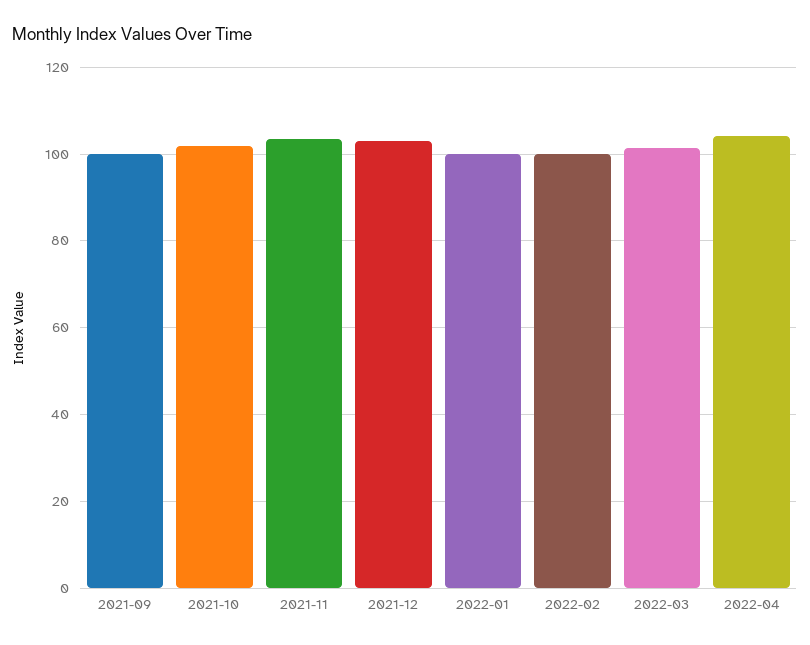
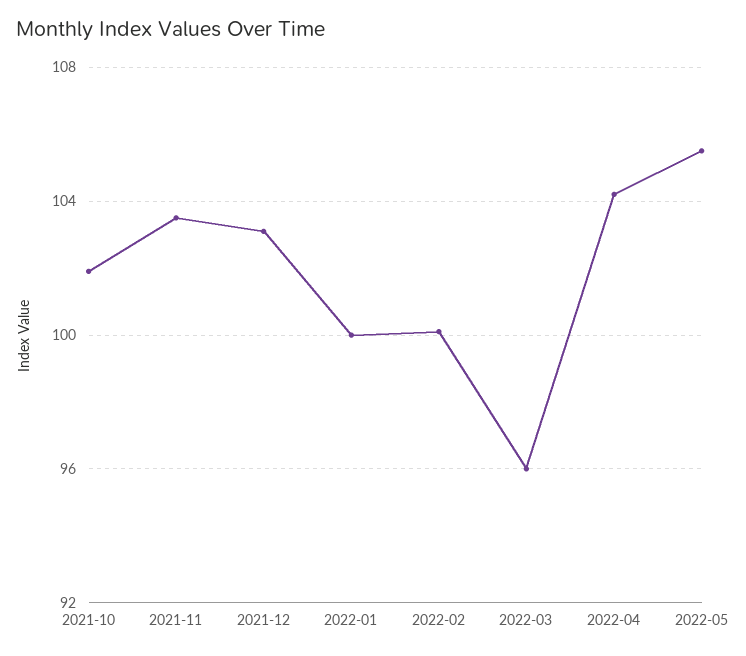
2021-09: 100 -> none
2022-03: 102 -> 96
2022-05: none -> 105.5

